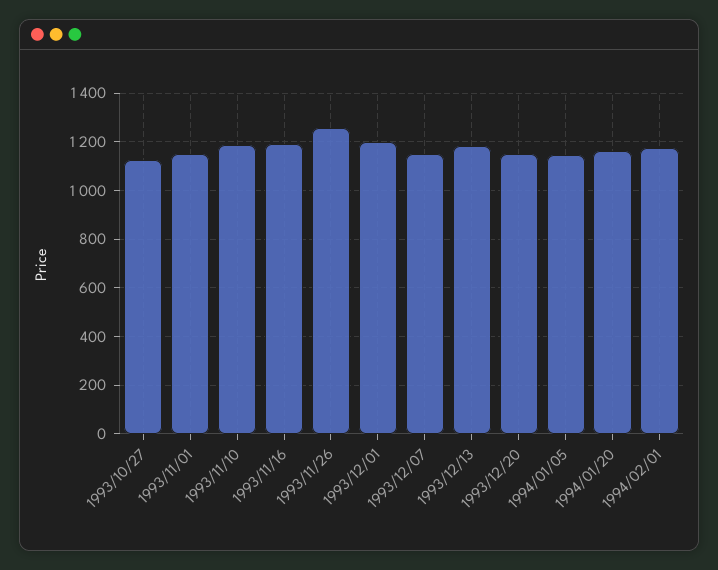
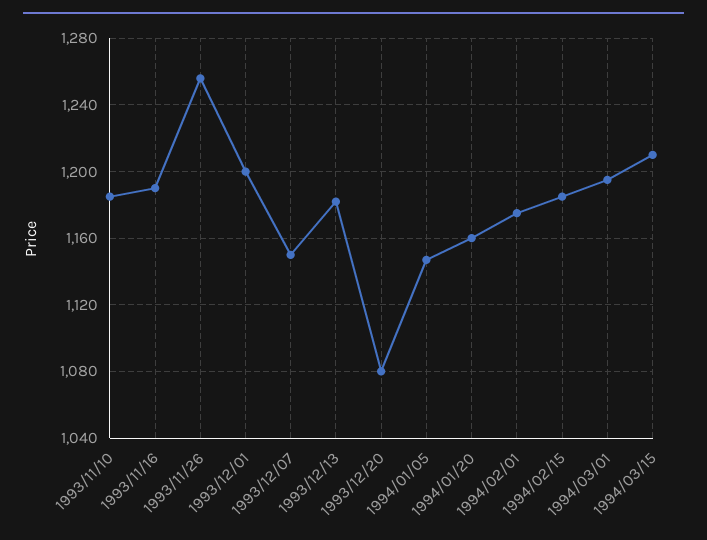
1993/10/27: 1125 -> none
1993/11/01: 1150 -> none
1993/12/20: 1150 -> 1080
1994/02/15: none -> 1185
1994/03/01: none -> 1195
1994/03/15: none -> 1210

